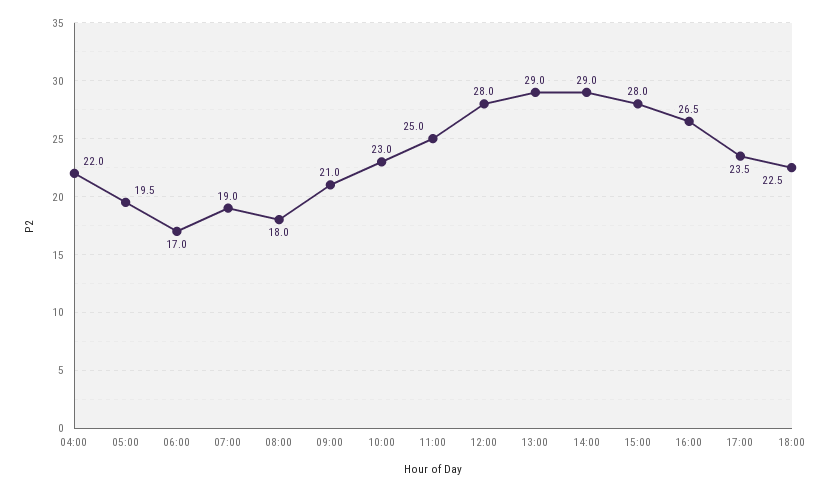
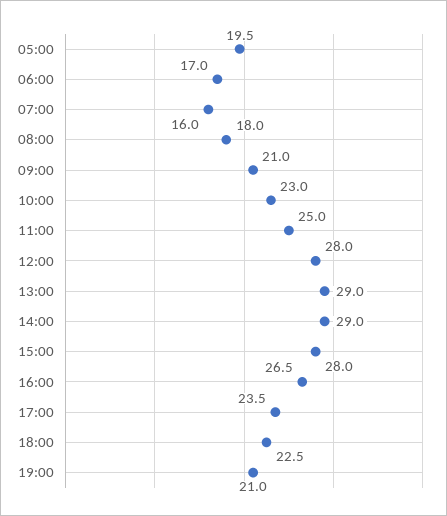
04:00: 22 -> none
07:00: 19 -> 16
19:00: none -> 21

